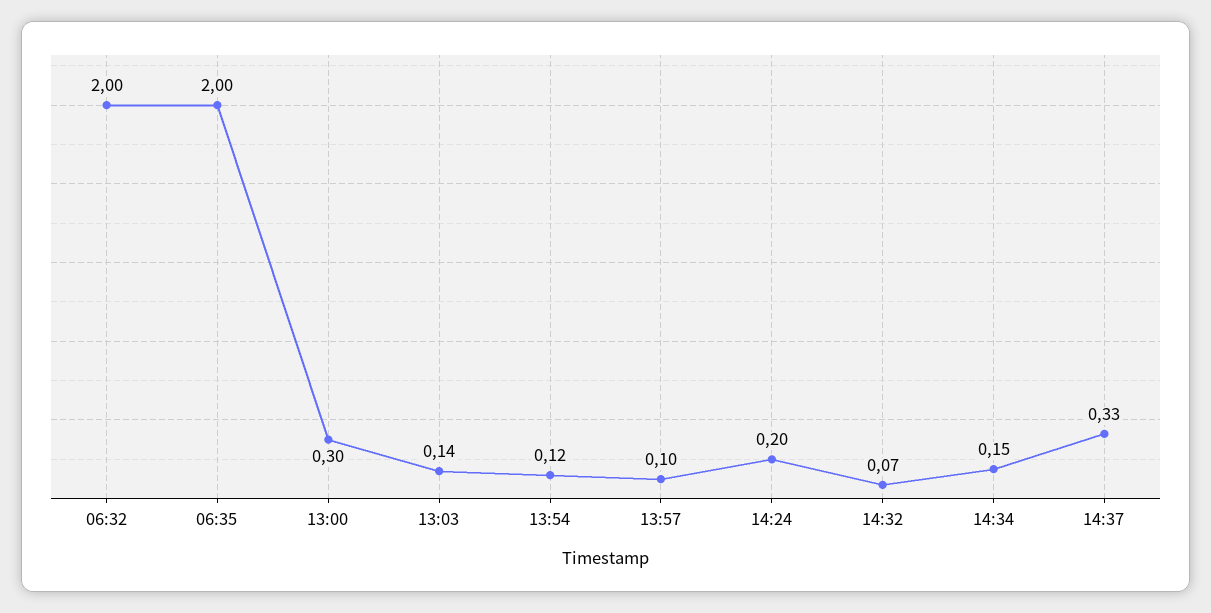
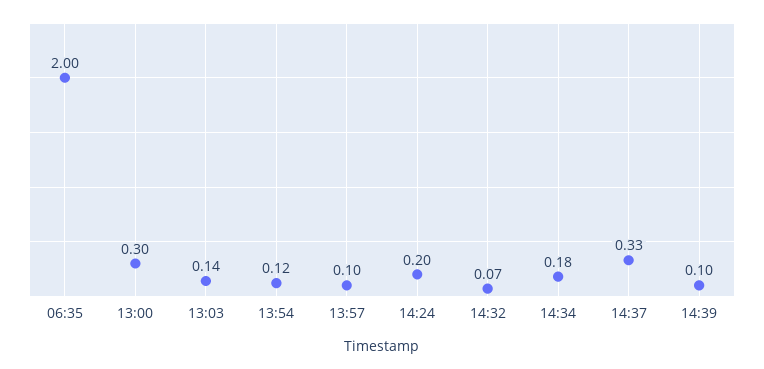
06:32: 2 -> none
14:34: 0.15 -> 0.18
14:39: none -> 0.1

